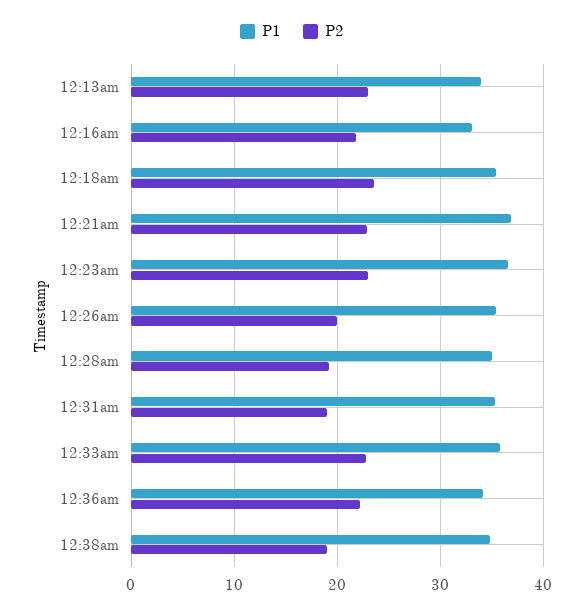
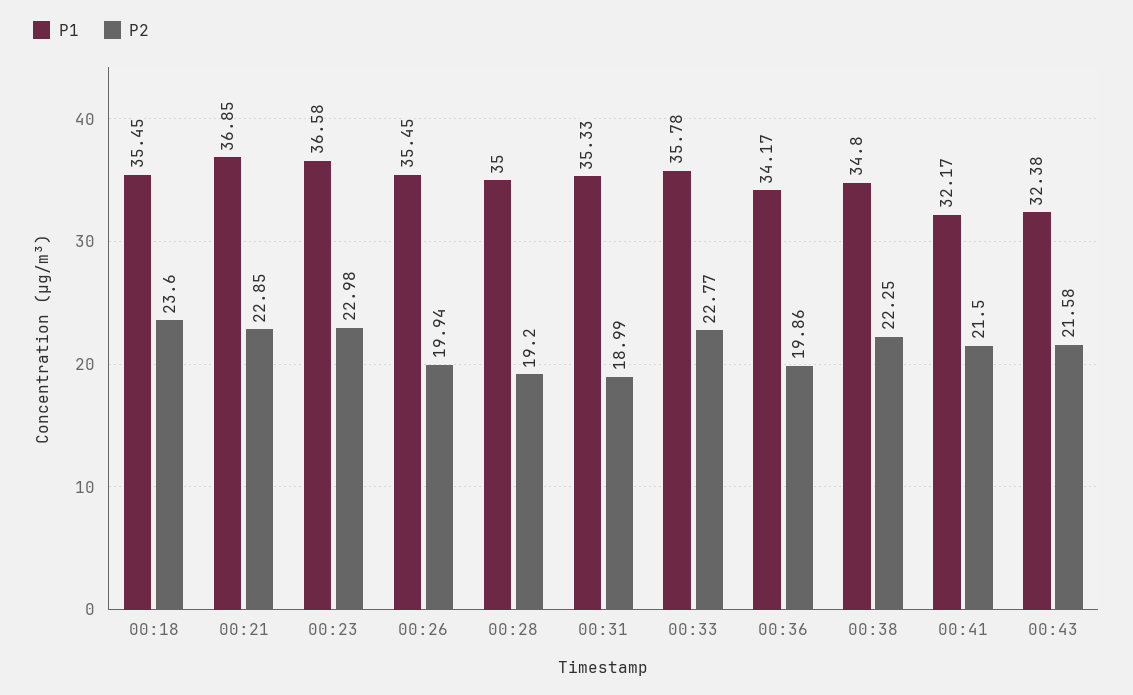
P1, 12:13am: 34 -> none
P2, 12:13am: 23 -> none
P1, 12:16am: 33 -> none
P2, 12:16am: 22 -> none
P2, 12:36am: 22 -> 19.86
P2, 12:38am: 19 -> 22.25
P1, 00:41: none -> 32.17
P2, 00:41: none -> 21.5
P1, 00:43: none -> 32.38
P2, 00:43: none -> 21.58

